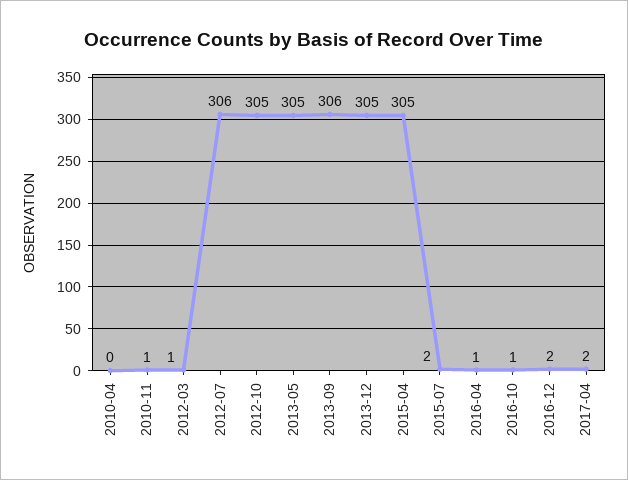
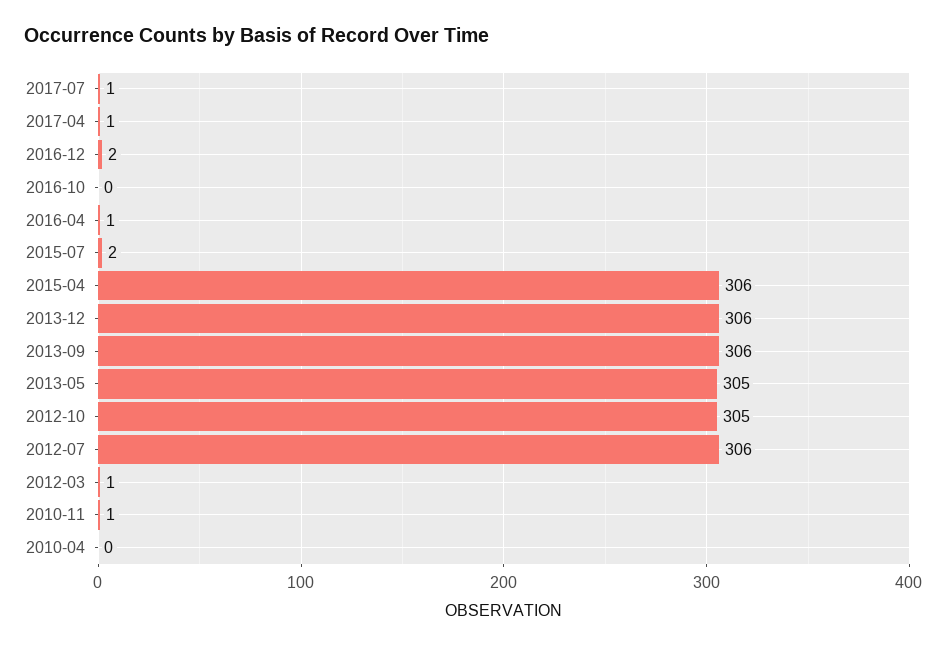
2013-12: 305 -> 306
2015-04: 305 -> 306
2016-10: 1 -> 0
2017-04: 2 -> 1
2017-07: none -> 1

